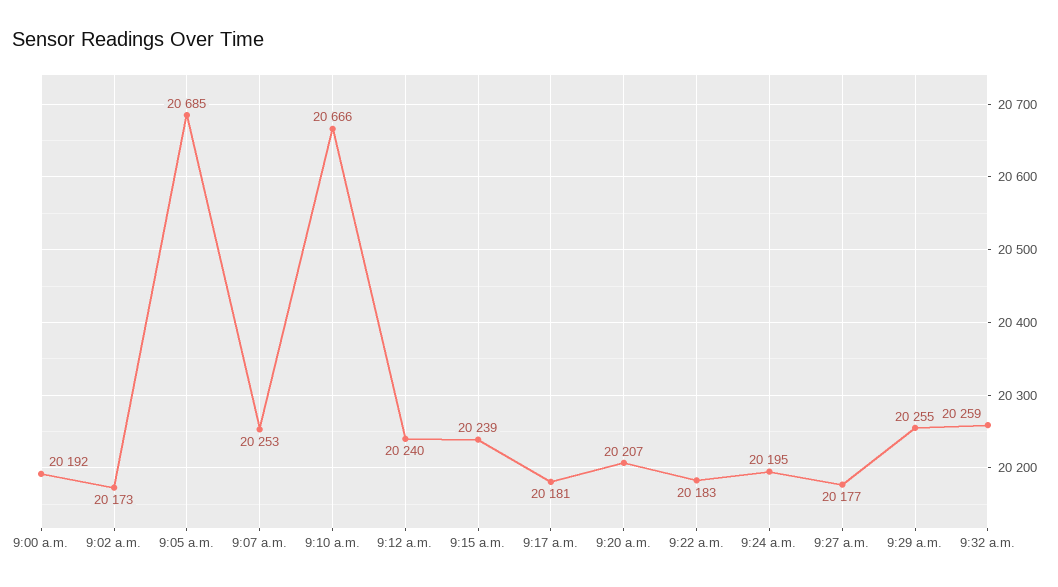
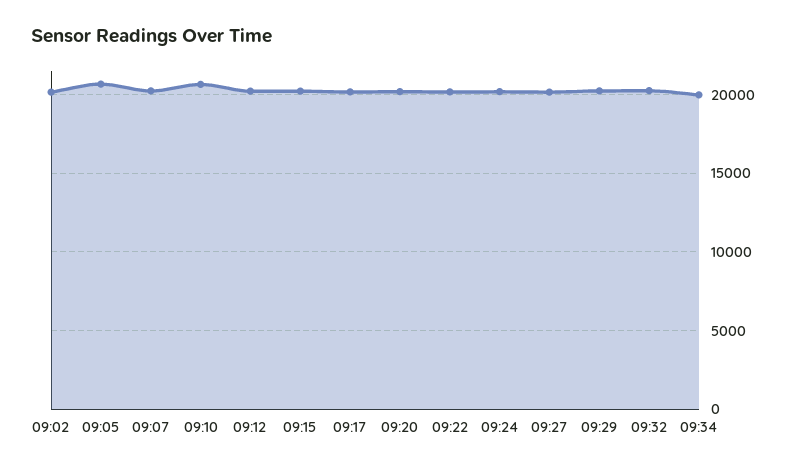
9:00 a.m.: 20192 -> none
09:34: none -> 20000

